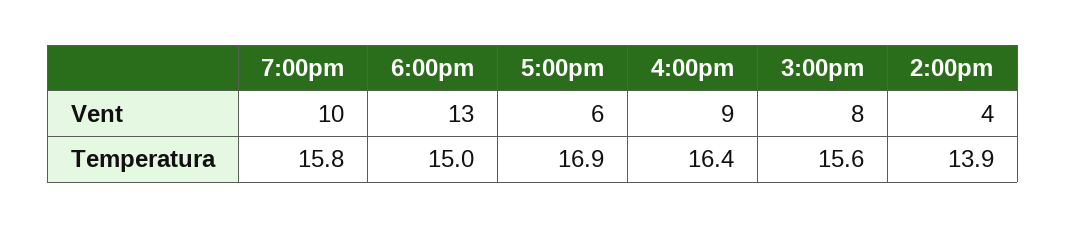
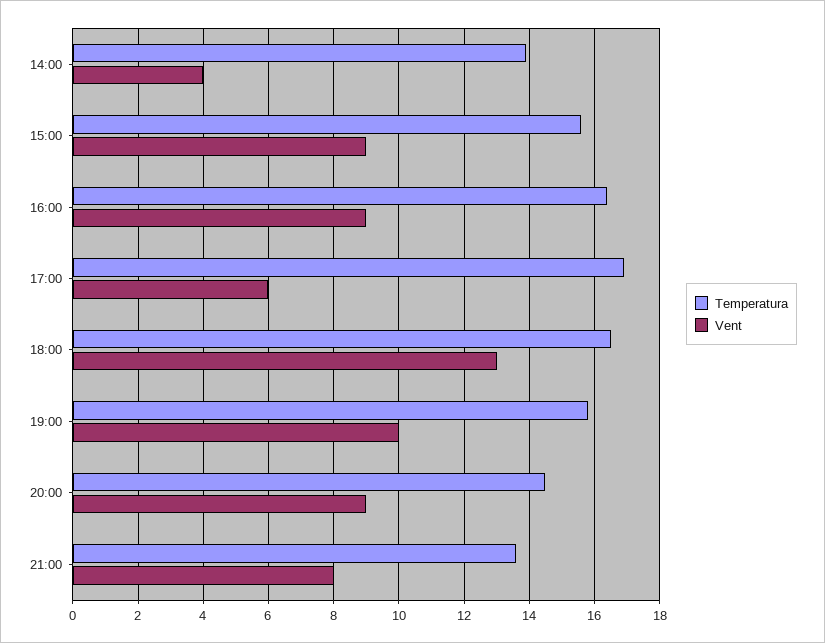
Vent, 3:00pm: 8 -> 9
Temperatura, 6:00pm: 15 -> 16.5
Temperatura, 20:00: none -> 14.5
Vent, 20:00: none -> 9
Temperatura, 21:00: none -> 13.5
Vent, 21:00: none -> 8

